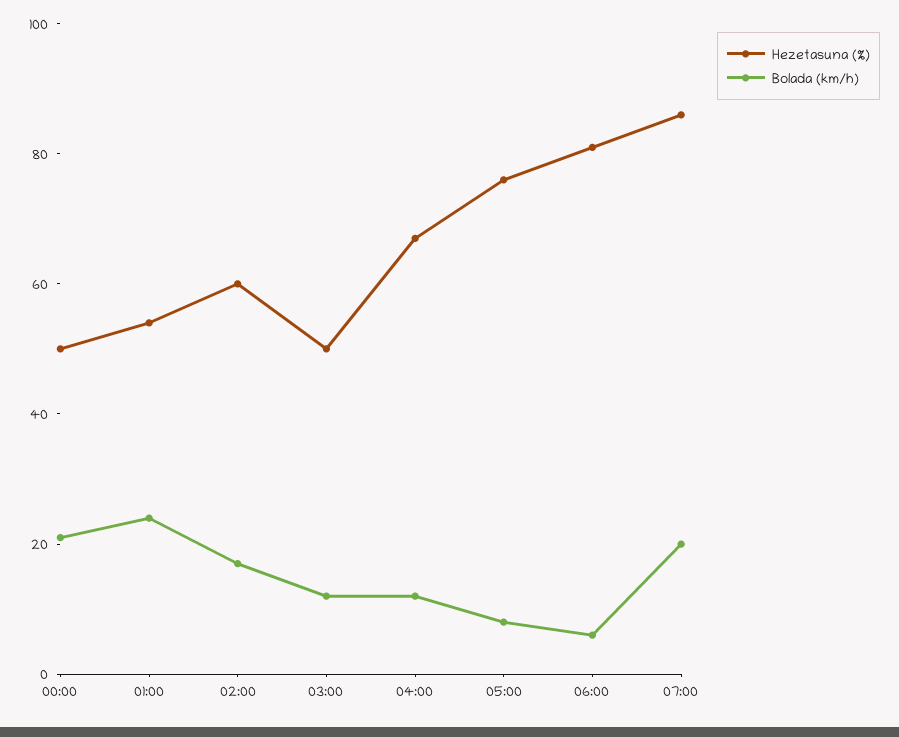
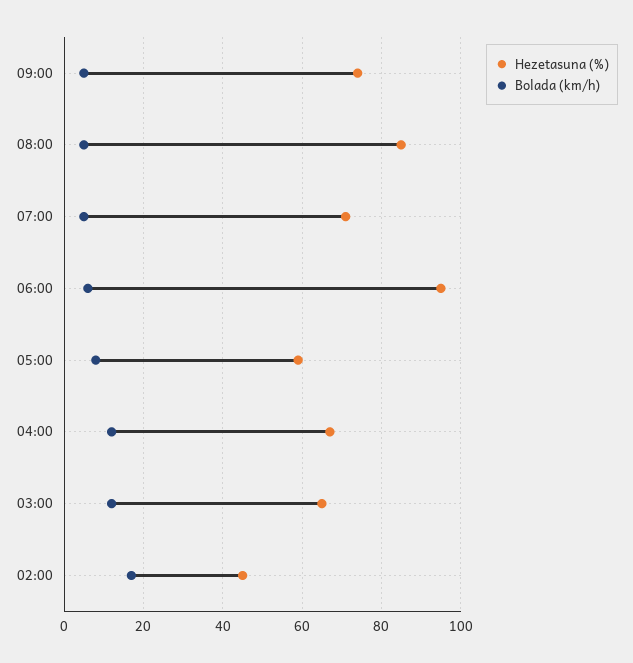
Hezetasuna (%), 00:00: 50 -> none
Bolada (km/h), 00:00: 20 -> none
Hezetasuna (%), 01:00: 55 -> none
Bolada (km/h), 01:00: 25 -> none
Hezetasuna (%), 02:00: 60 -> 45
Hezetasuna (%), 03:00: 50 -> 65
Hezetasuna (%), 05:00: 75 -> 60
Hezetasuna (%), 06:00: 80 -> 95
Hezetasuna (%), 07:00: 85 -> 70
Bolada (km/h), 07:00: 20 -> 5
Hezetasuna (%), 09:00: none -> 75
Bolada (km/h), 09:00: none -> 5
Hezetasuna (%), 08:00: none -> 85
Bolada (km/h), 08:00: none -> 5

